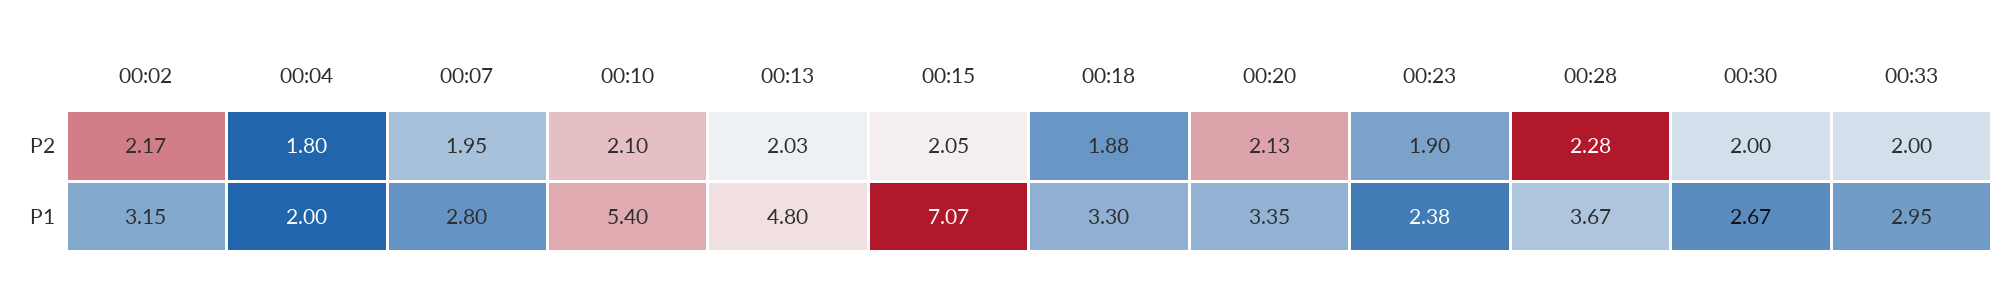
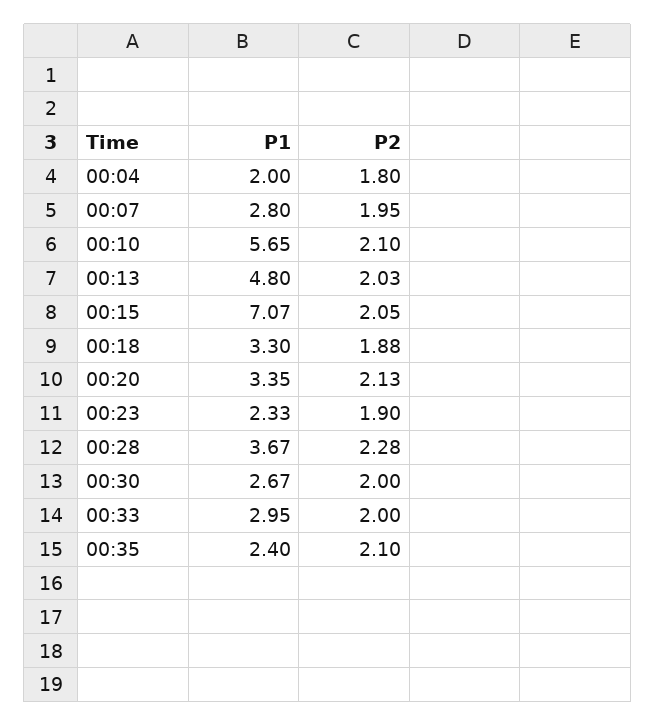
00:02, P2: 2.17 -> none
00:02, P1: 3.15 -> none
00:10, P1: 5.4 -> 5.65
00:23, P1: 2.38 -> 2.33
00:35, P1: none -> 2.4
00:35, P2: none -> 2.1

